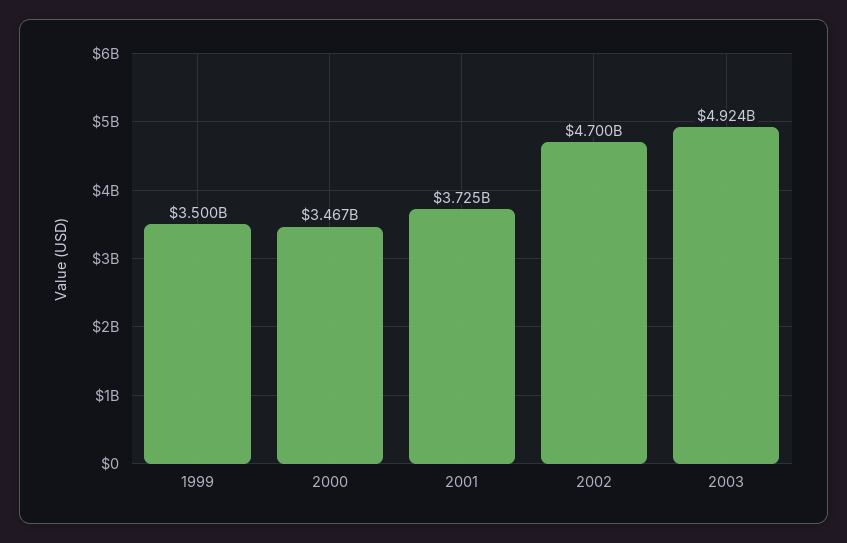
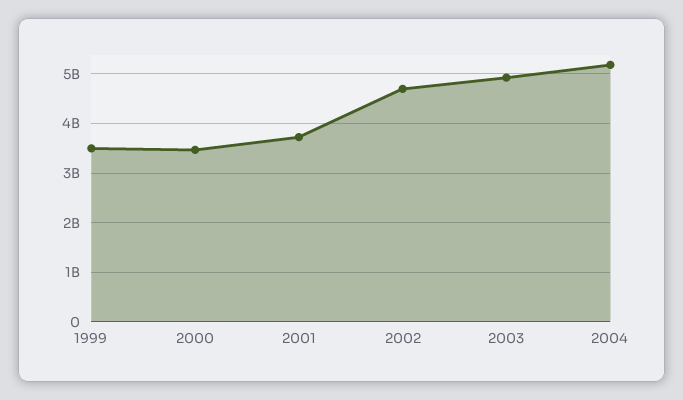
2004: none -> 5200000000

